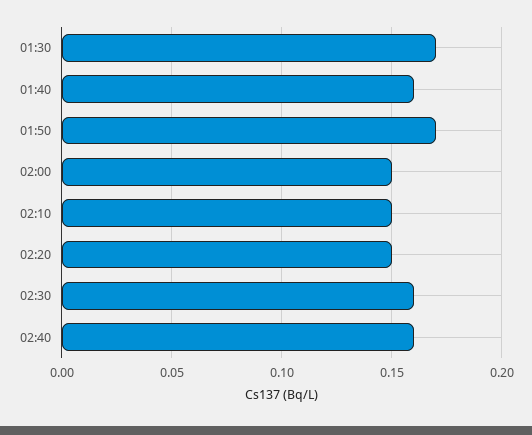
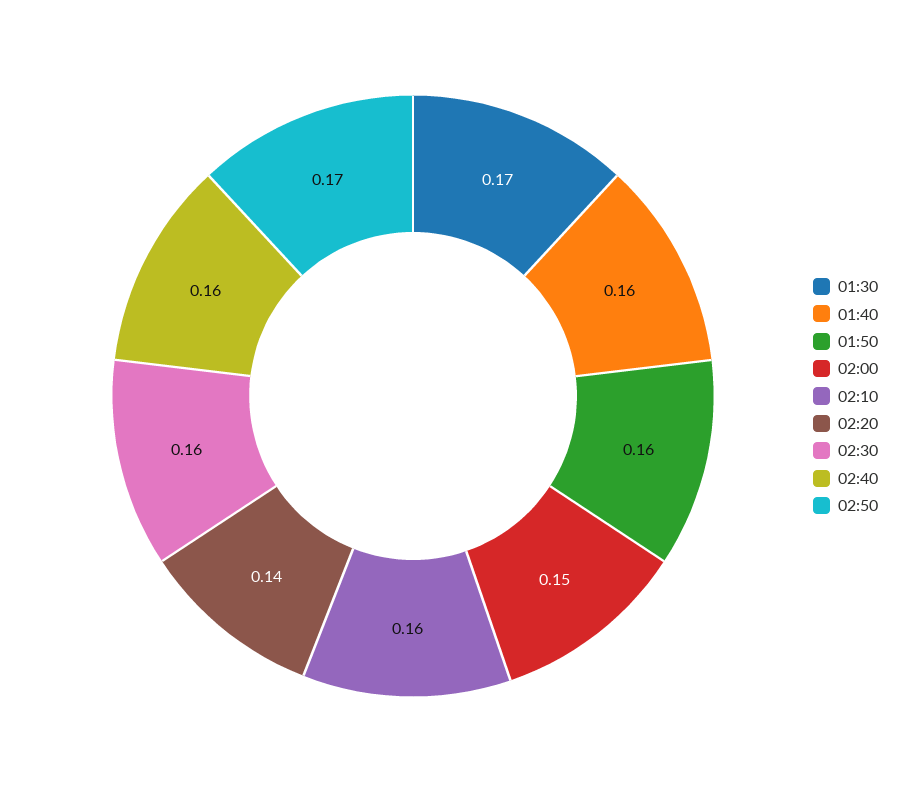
01:50: 0.17 -> 0.16
02:10: 0.15 -> 0.16
02:20: 0.15 -> 0.14
02:50: none -> 0.17

